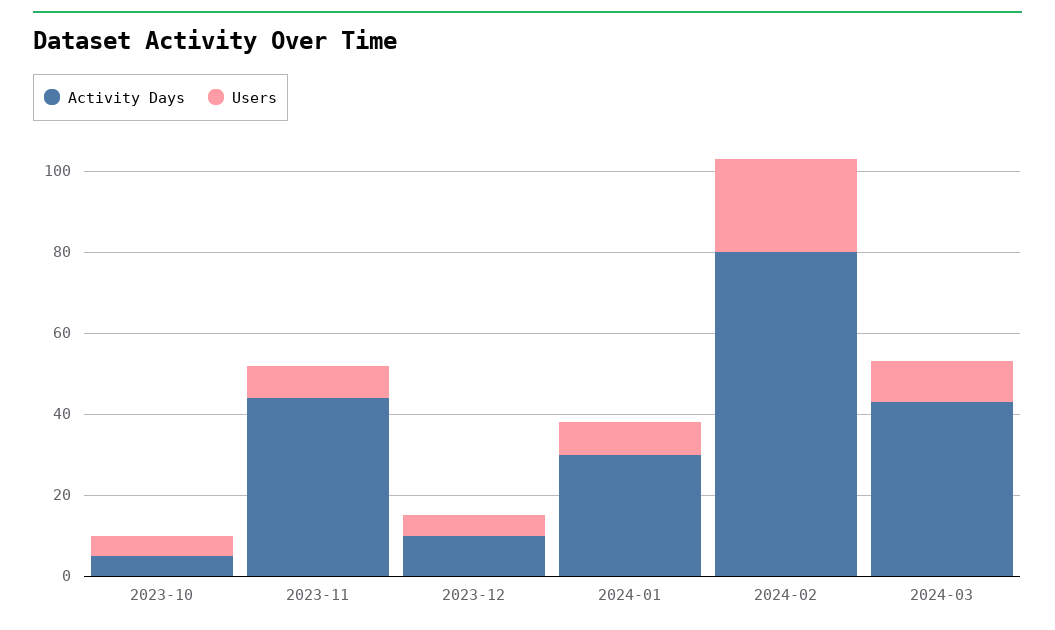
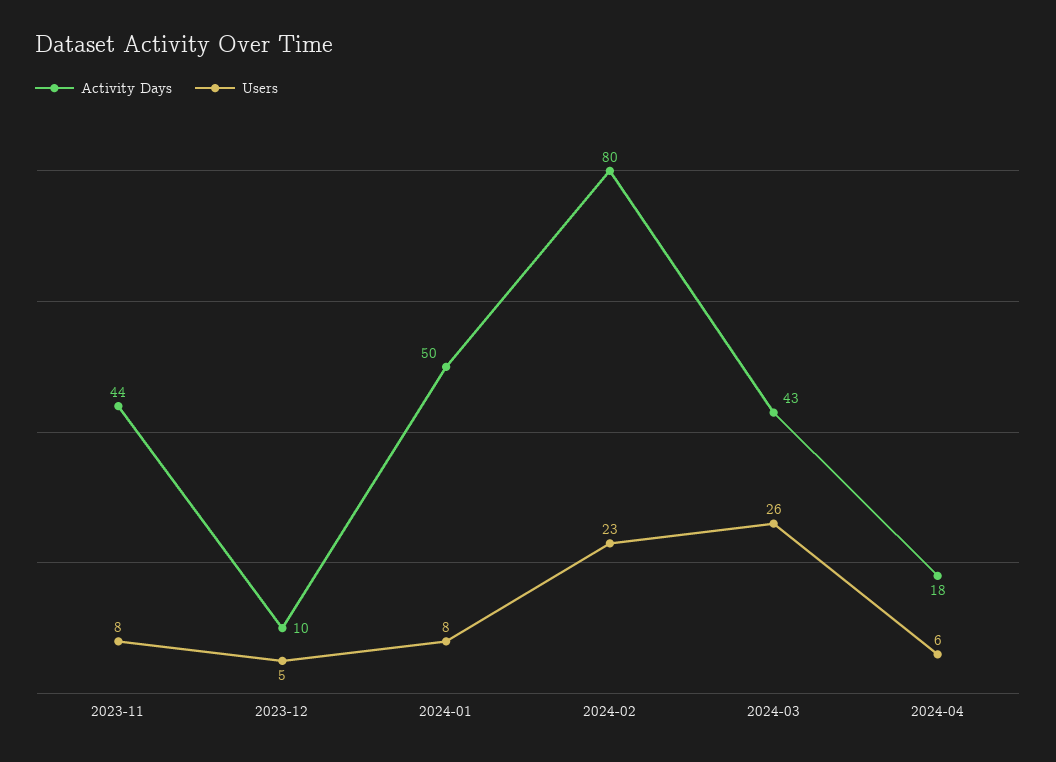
Activity Days, 2023-10: 5 -> none
Users, 2023-10: 5 -> none
Activity Days, 2024-01: 30 -> 50
Users, 2024-03: 10 -> 26
Activity Days, 2024-04: none -> 18
Users, 2024-04: none -> 6

